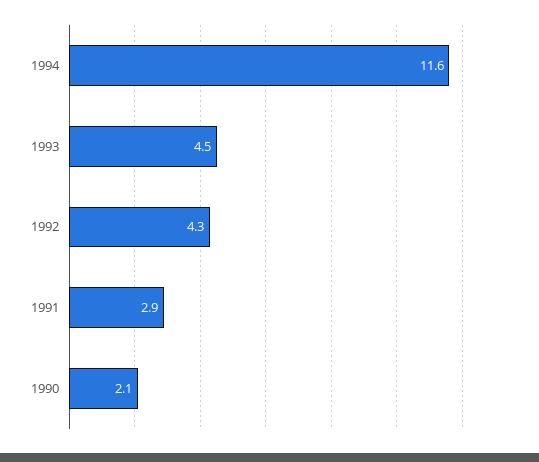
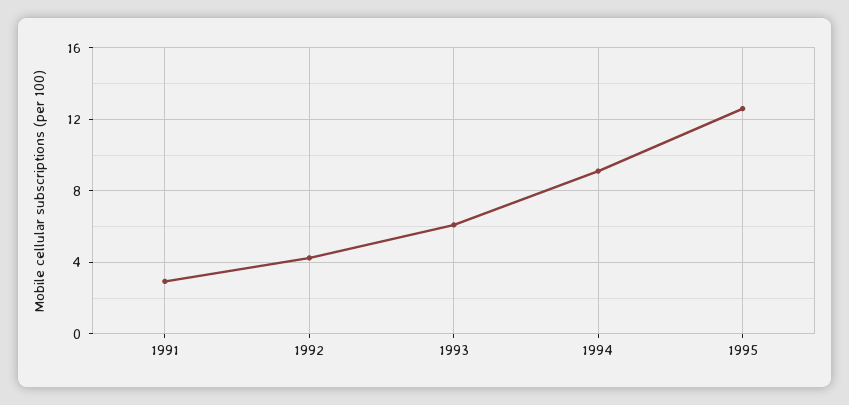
1994: 11.6 -> 9
1993: 4.5 -> 6
1990: 2.1 -> none
1995: none -> 12.5

